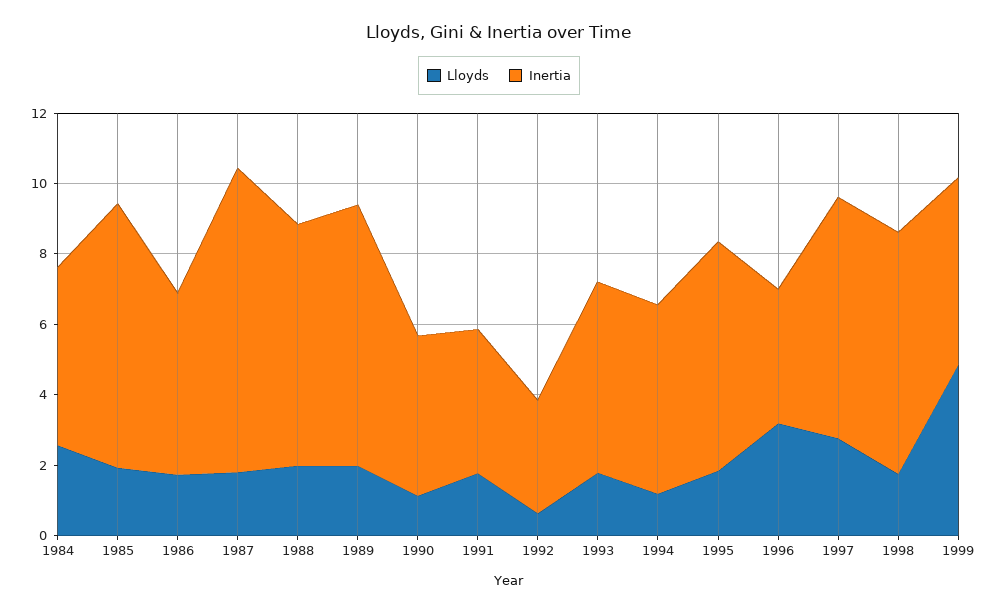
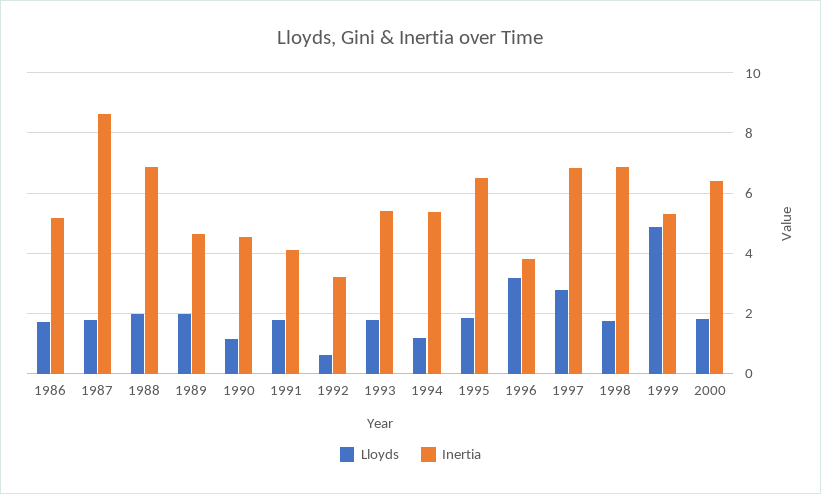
Lloyds, 1984: 2.5 -> none
Inertia, 1984: 5 -> none
Lloyds, 1985: 2 -> none
Inertia, 1985: 7.5 -> none
Inertia, 1989: 7.5 -> 4.6
Lloyds, 2000: none -> 1.8
Inertia, 2000: none -> 6.4

